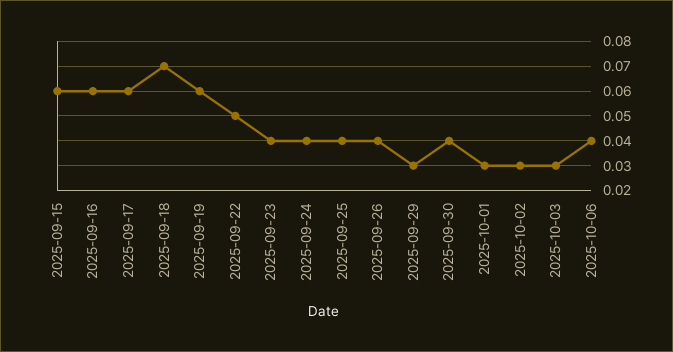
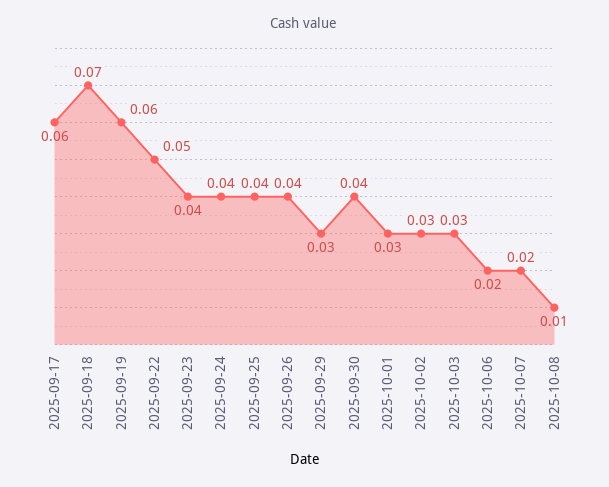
2025-09-15: 0.06 -> none
2025-09-16: 0.06 -> none
2025-10-06: 0.04 -> 0.02
2025-10-07: none -> 0.02
2025-10-08: none -> 0.01

